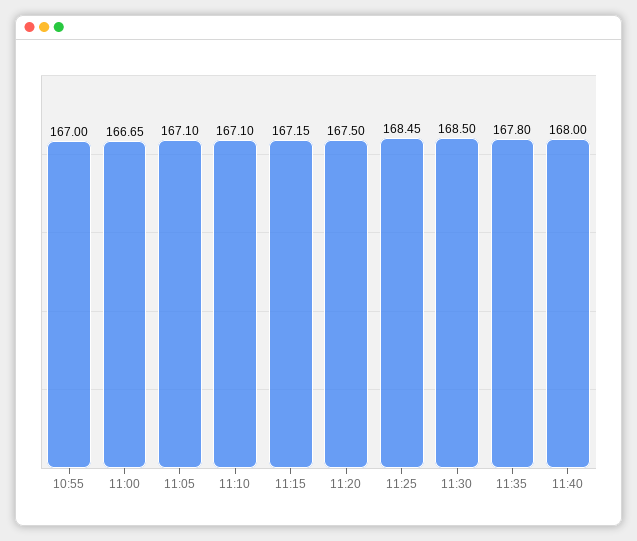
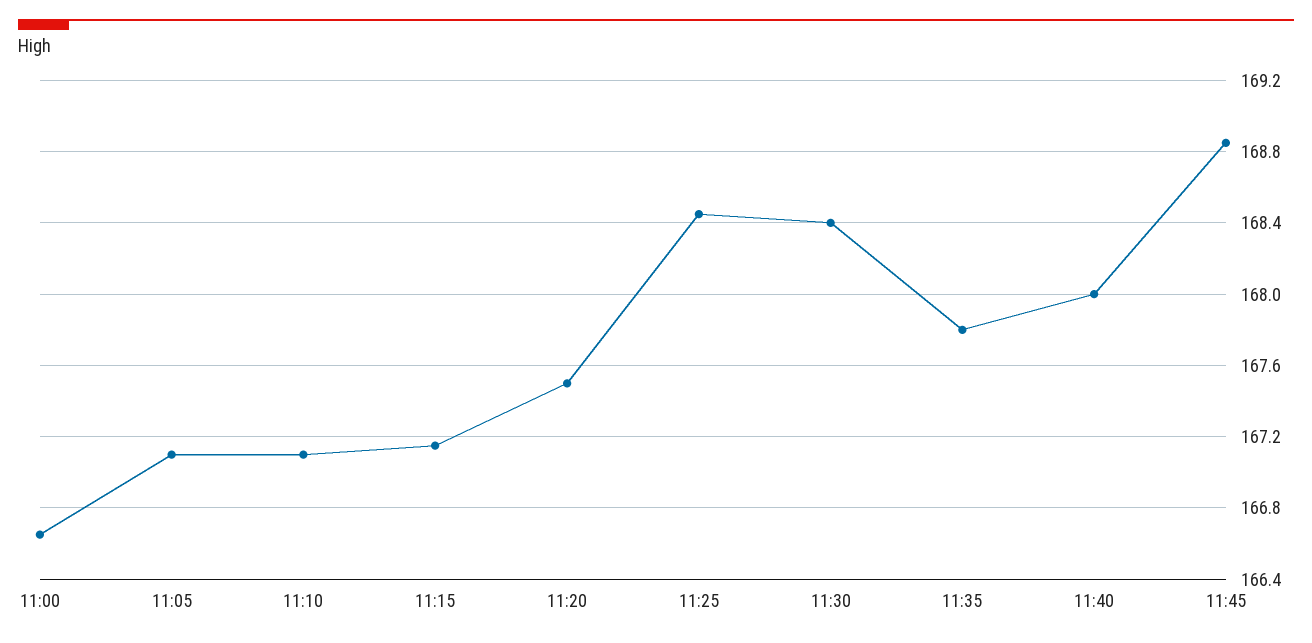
10:55: 167 -> none
11:30: 168.5 -> 168.4
11:45: none -> 168.85

